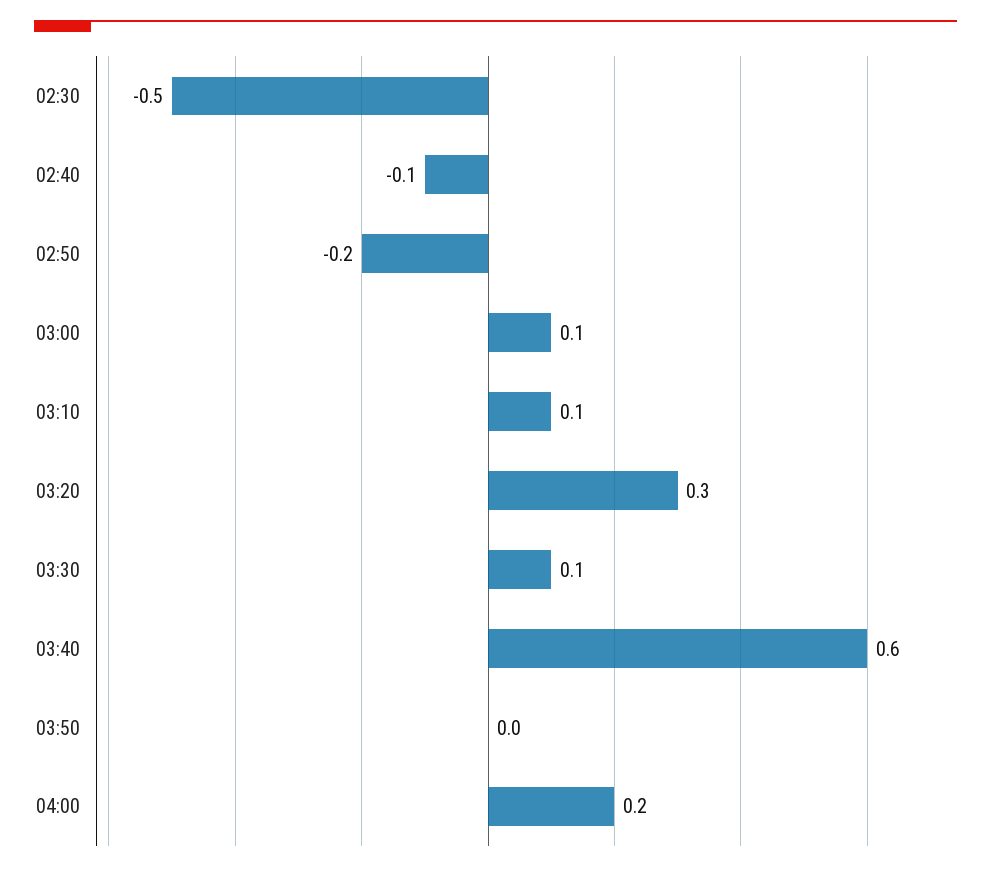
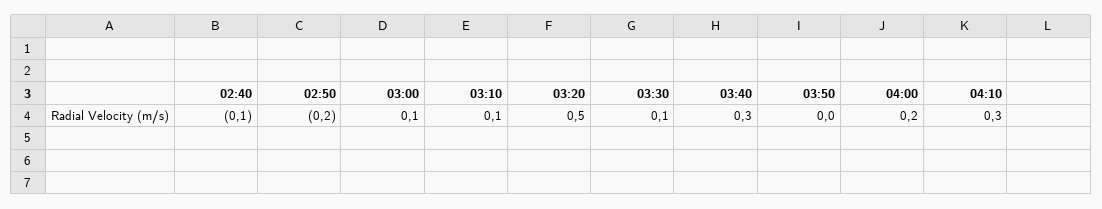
02:30: -0.5 -> none
03:20: 0.3 -> 0.5
03:40: 0.6 -> 0.3
04:10: none -> 0.3

